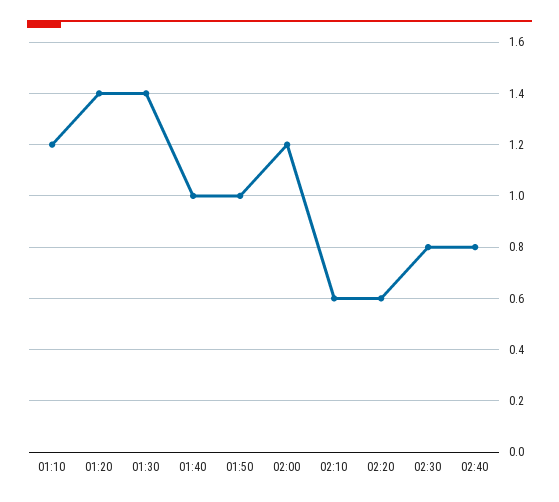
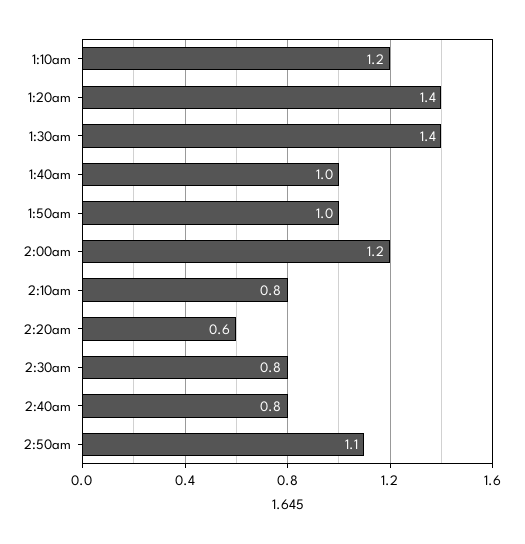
02:10: 0.6 -> 0.8
2:50am: none -> 1.1

